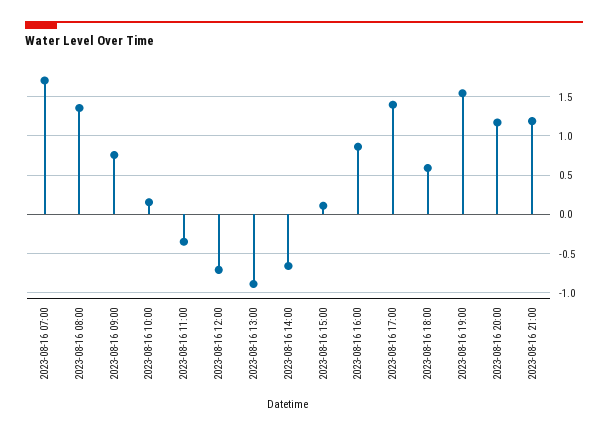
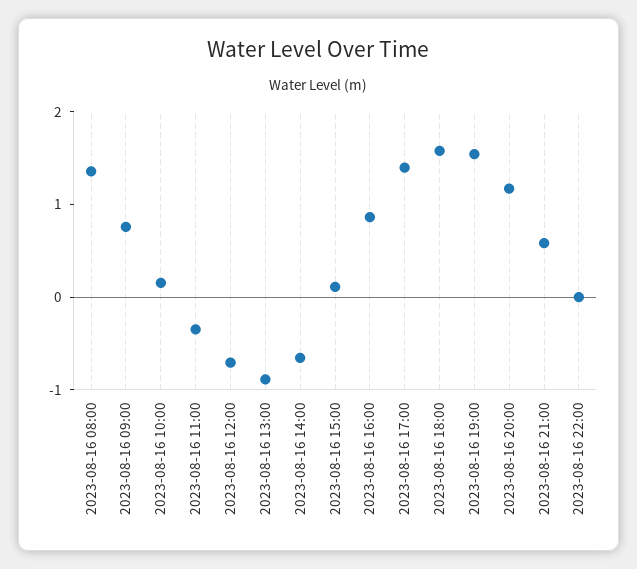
2023-08-16 07:00: 1.7 -> none
2023-08-16 18:00: 0.6 -> 1.6
2023-08-16 21:00: 1.2 -> 0.6
2023-08-16 22:00: none -> 0

